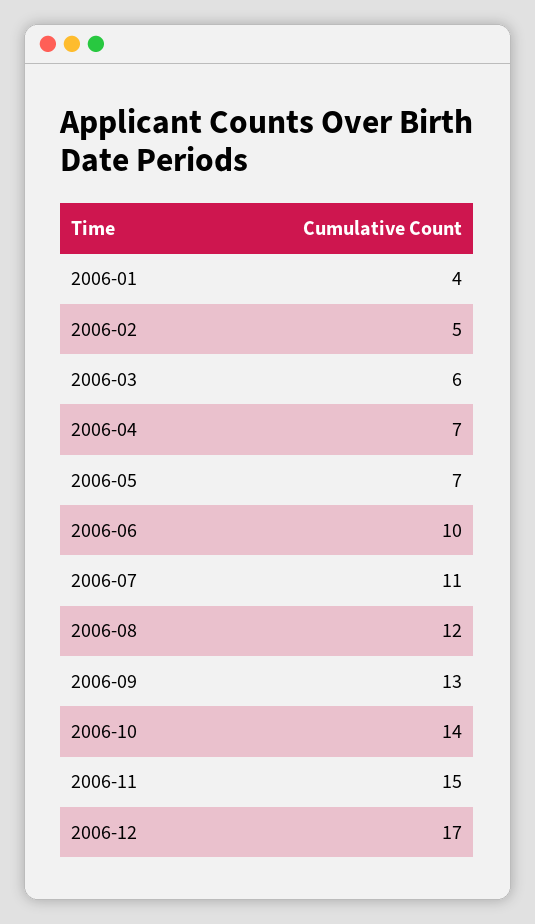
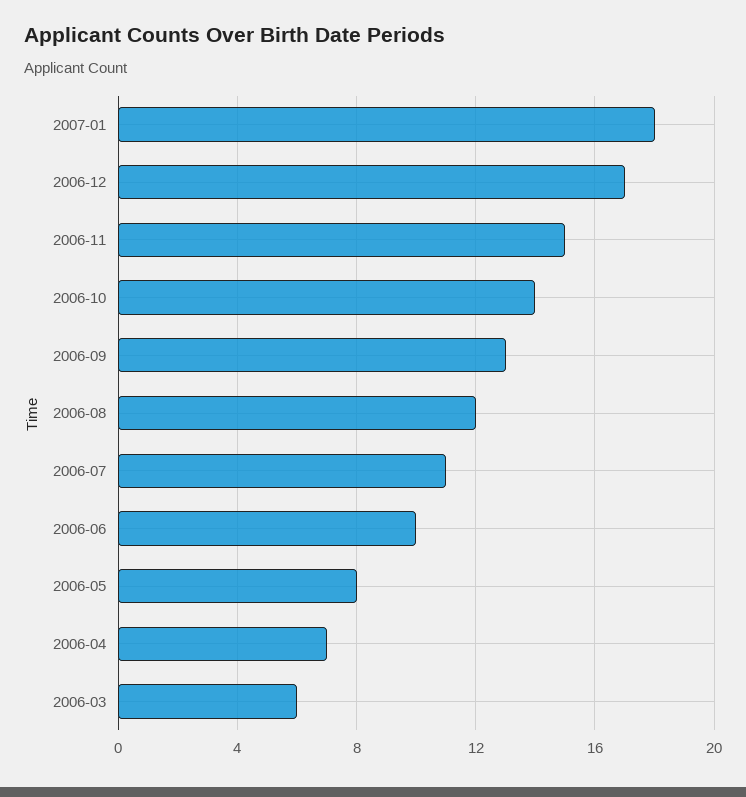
2006-01: 4 -> none
2006-02: 5 -> none
2006-05: 7 -> 8
2007-01: none -> 18

